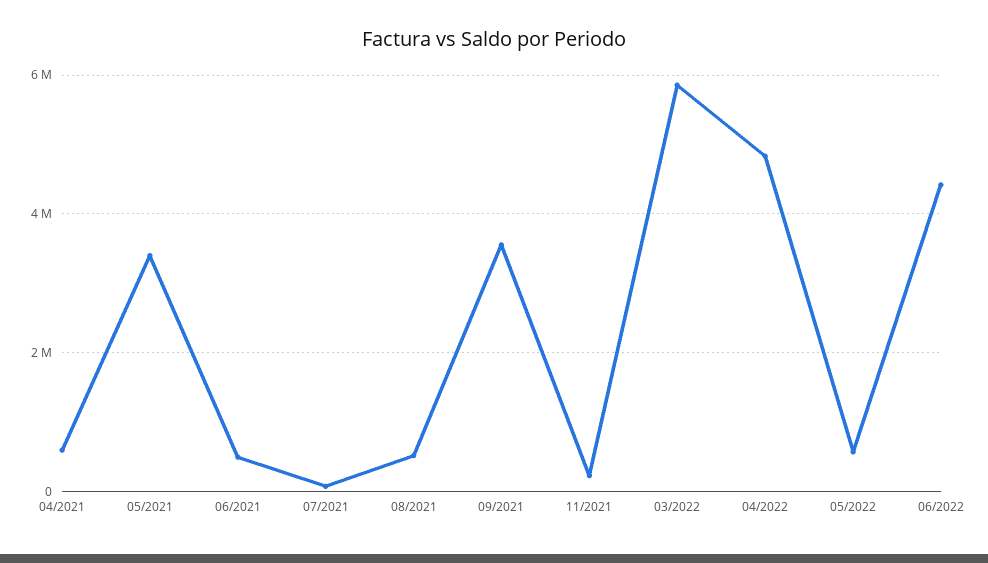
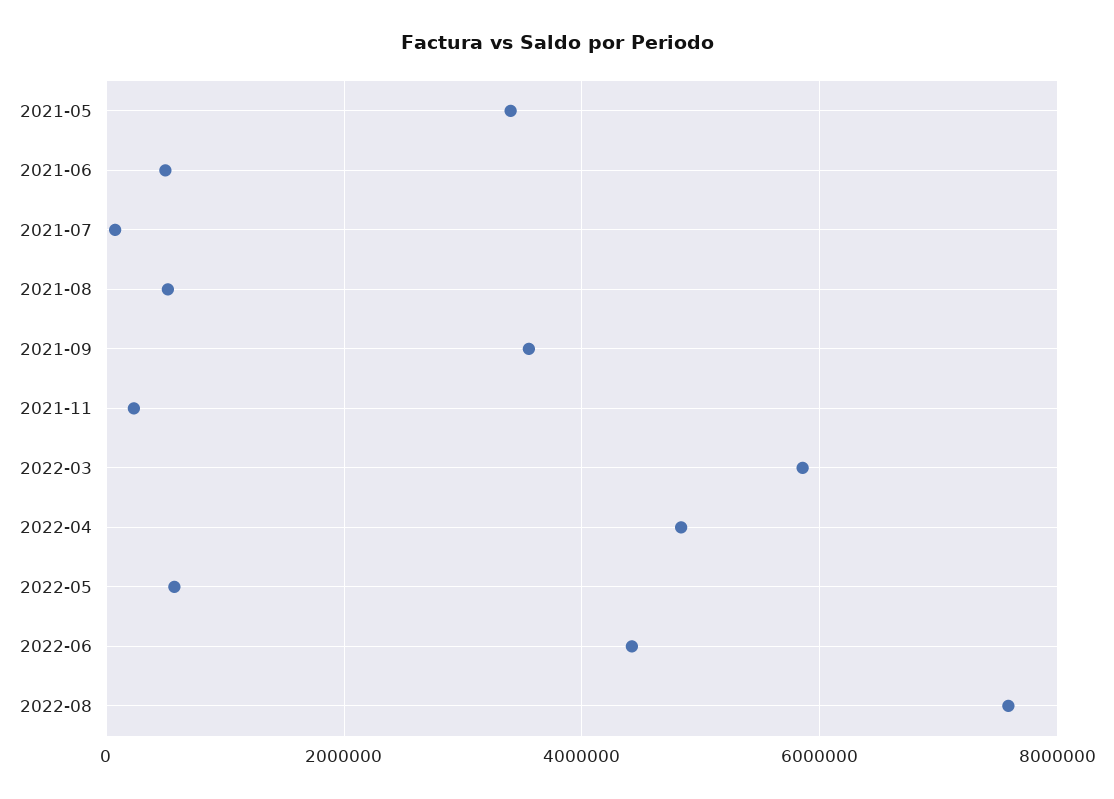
04/2021: 600000 -> none
2022-08: none -> 7600000

